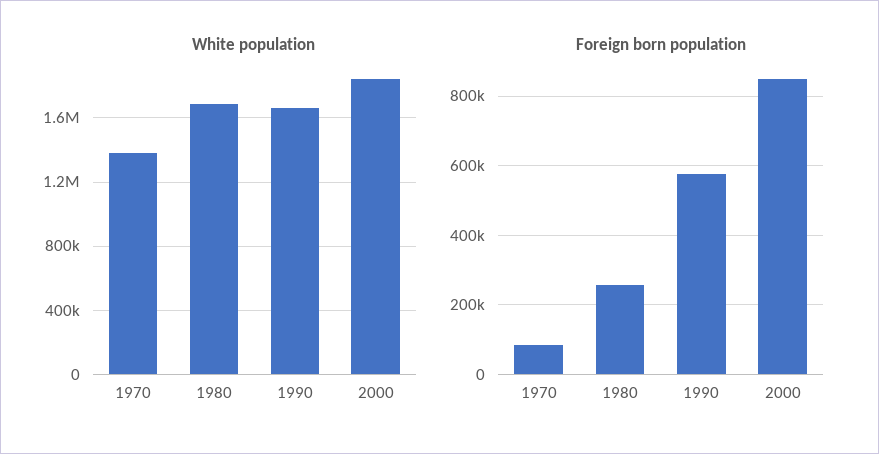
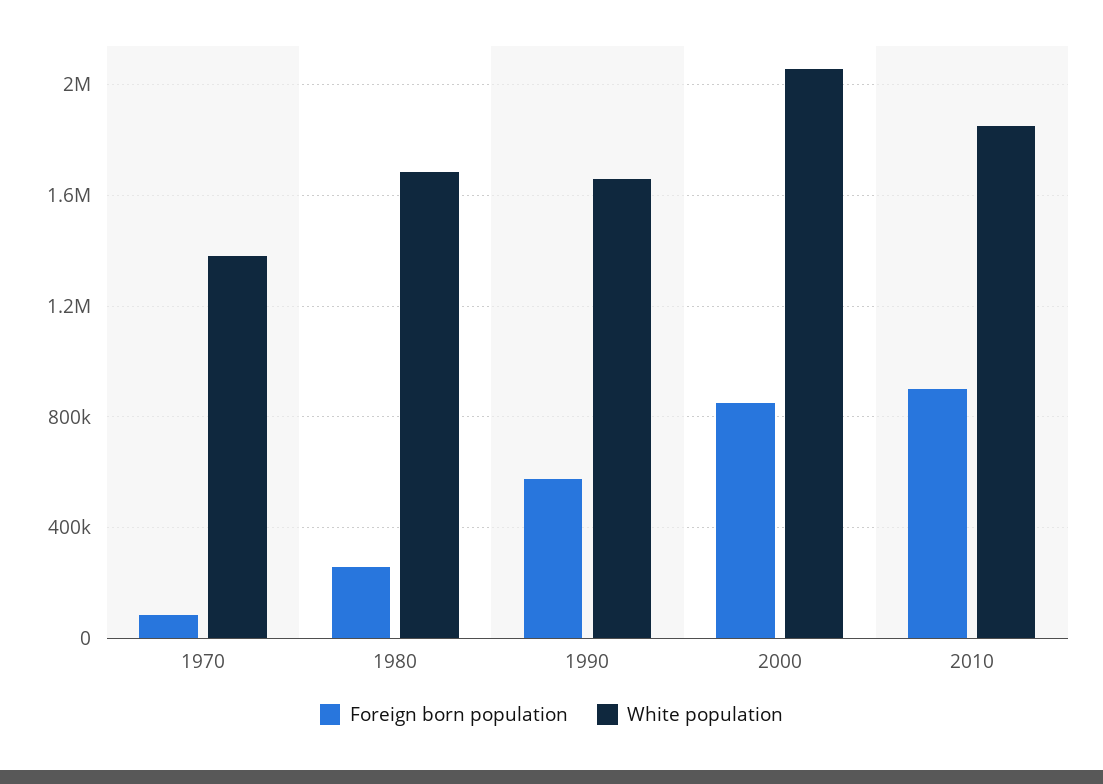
White population, 2000: 1850000 -> 2050000
Foreign born population, 2010: none -> 900000
White population, 2010: none -> 1850000

